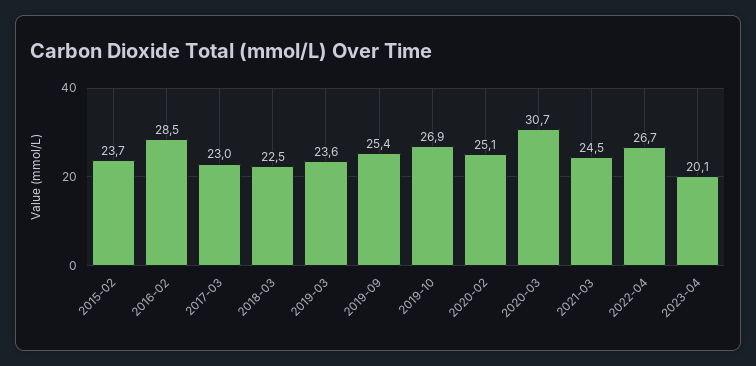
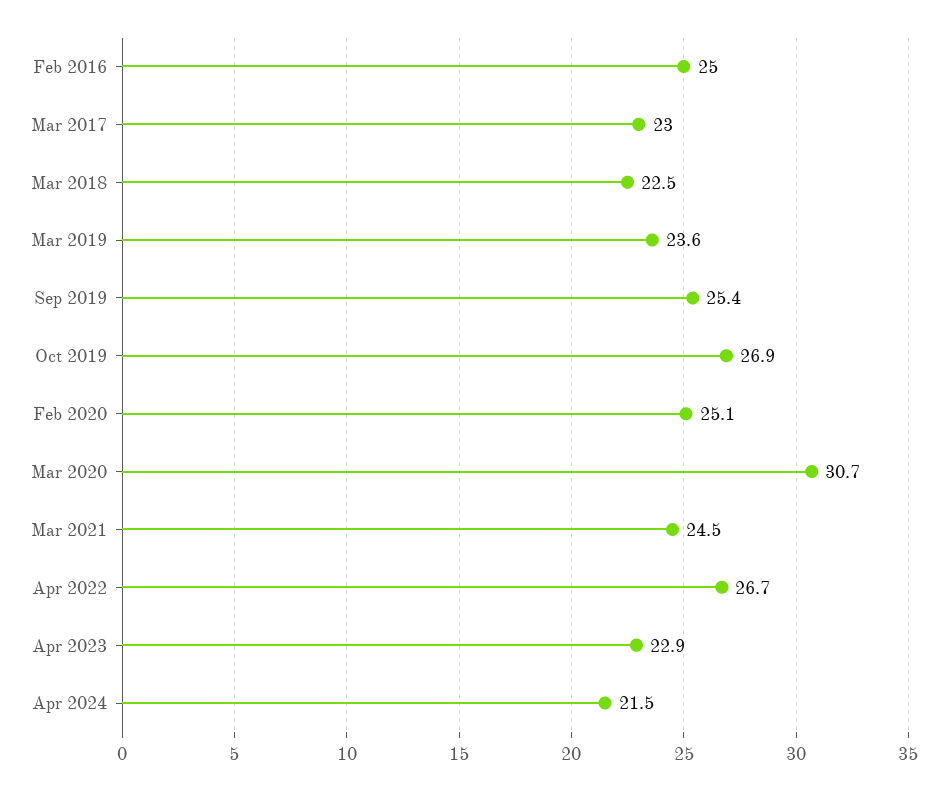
2015-02: 23.7 -> none
2016-02: 28.5 -> 25
2023-04: 20.1 -> 22.9
Apr 2024: none -> 21.5

